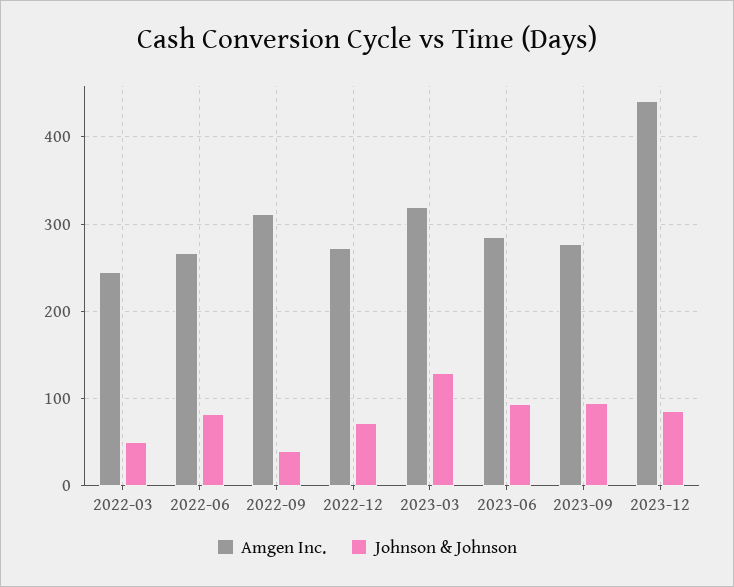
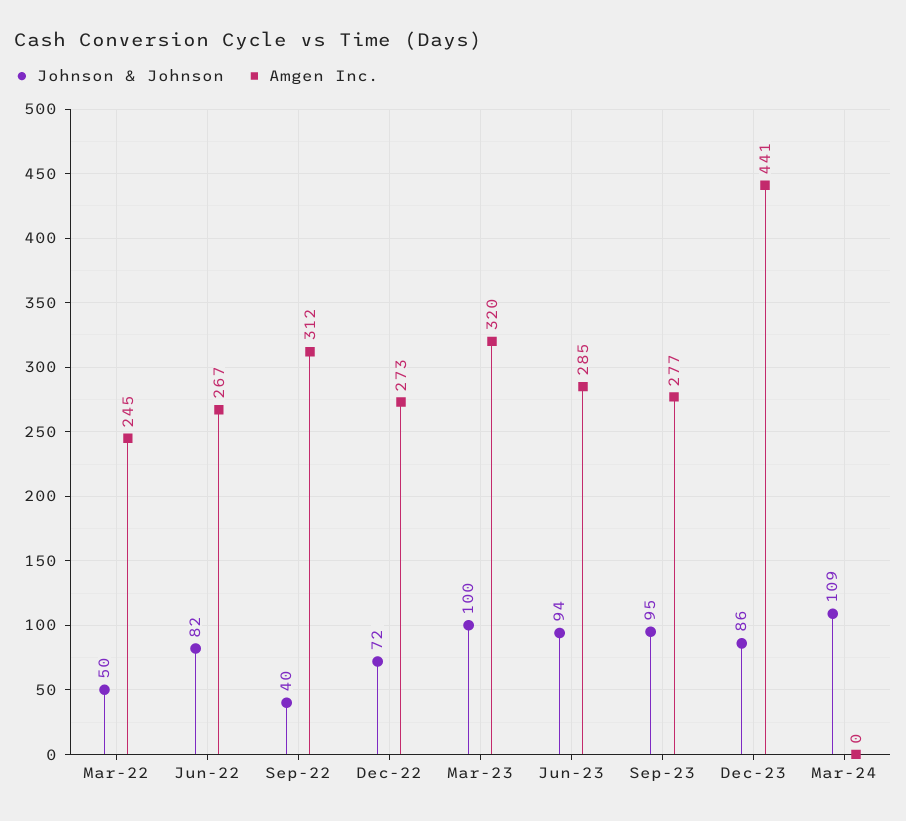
Johnson & Johnson, 2023-03: 130 -> 100
Johnson & Johnson, Mar-24: none -> 109
Amgen Inc., Mar-24: none -> 0

